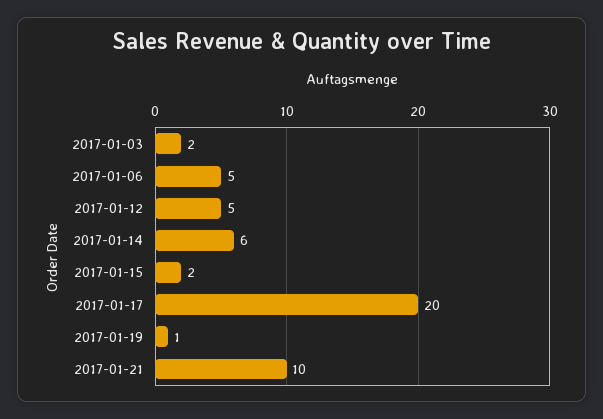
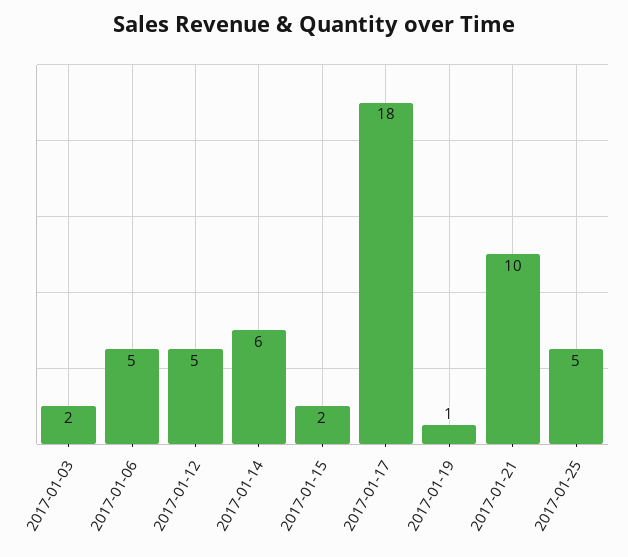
2017-01-17: 20 -> 18
2017-01-25: none -> 5

